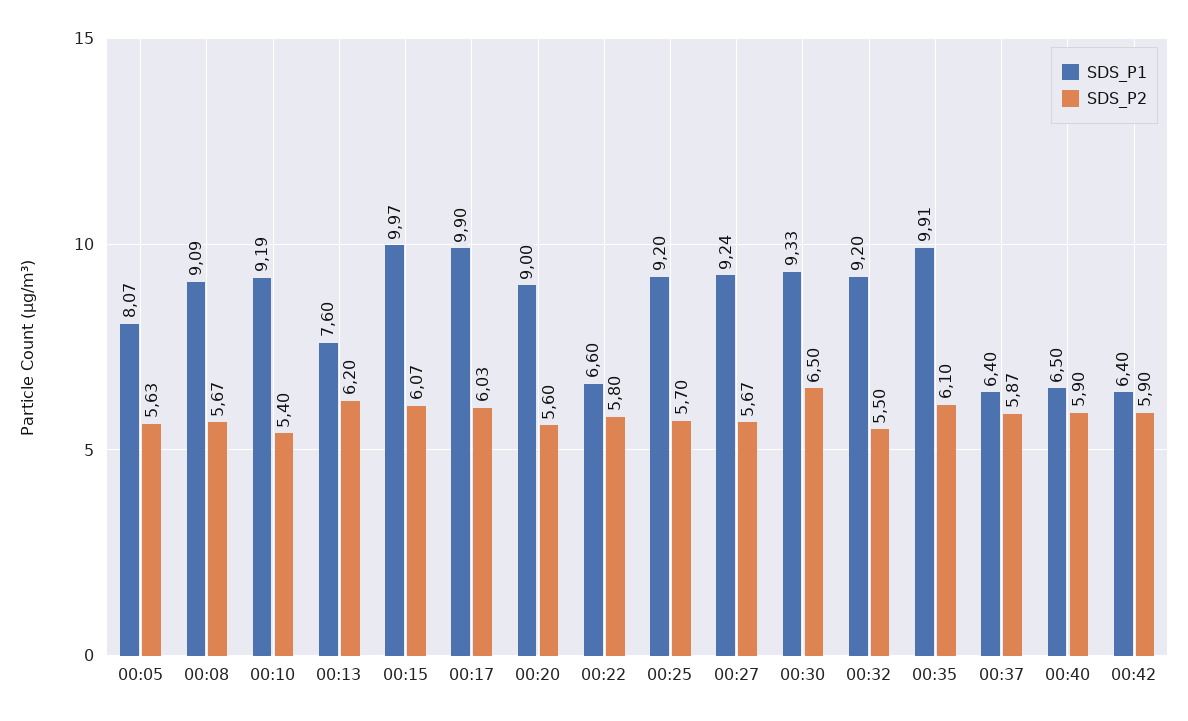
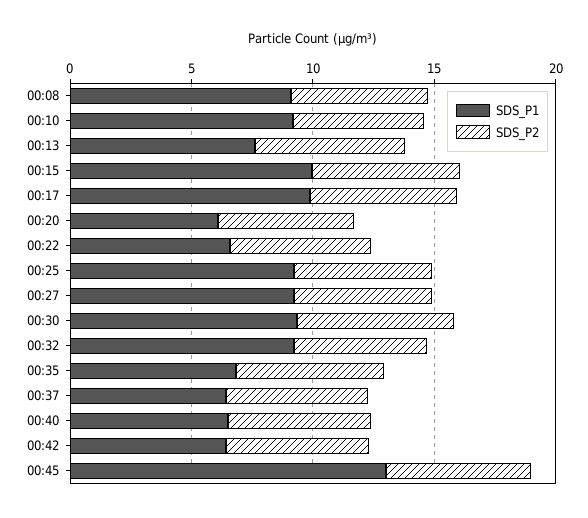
SDS_P1, 00:05: 8.07 -> none
SDS_P2, 00:05: 5.63 -> none
SDS_P1, 00:20: 9 -> 6
SDS_P1, 00:35: 9.91 -> 7
SDS_P1, 00:45: none -> 13
SDS_P2, 00:45: none -> 6

